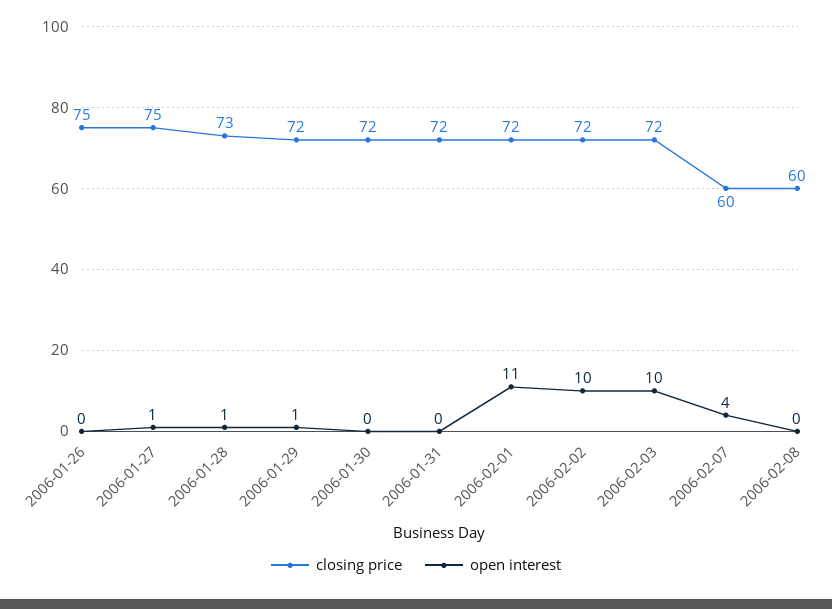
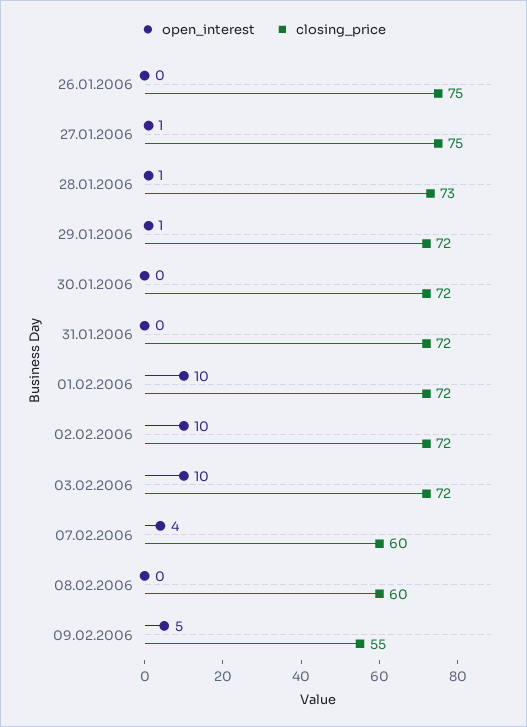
open interest, 2006-02-01: 11 -> 10
open interest, 09.02.2006: none -> 5
closing price, 09.02.2006: none -> 55

